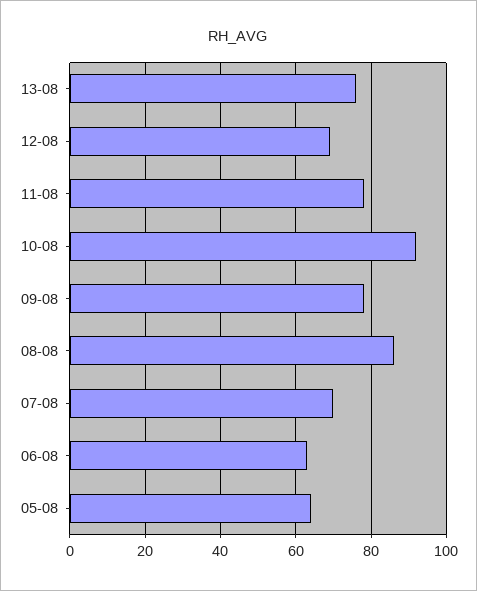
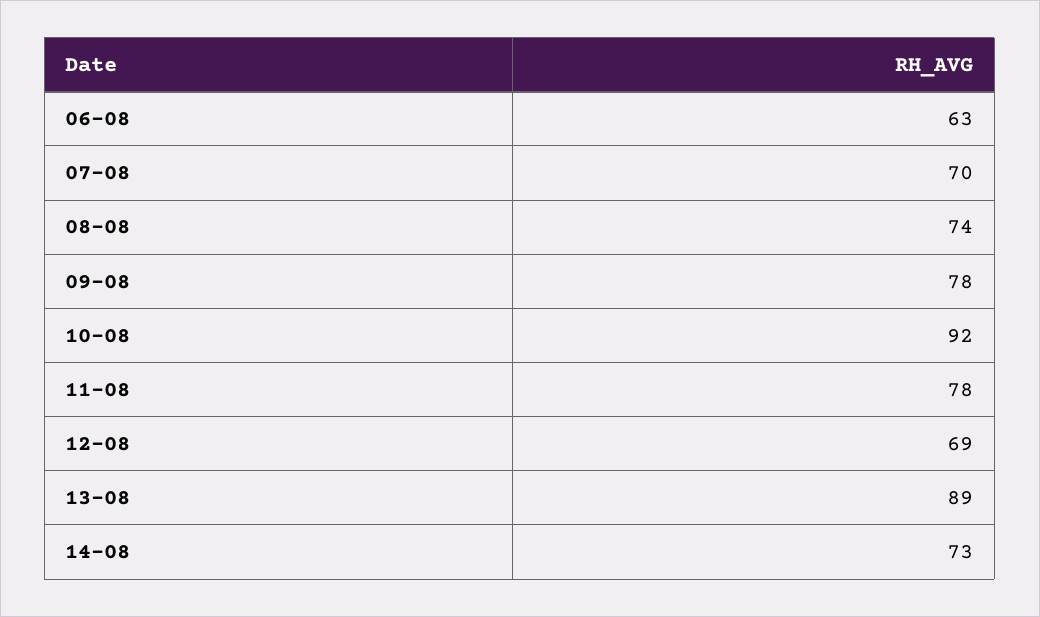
13-08: 75 -> 89
08-08: 85 -> 74
05-08: 65 -> none
14-08: none -> 73

